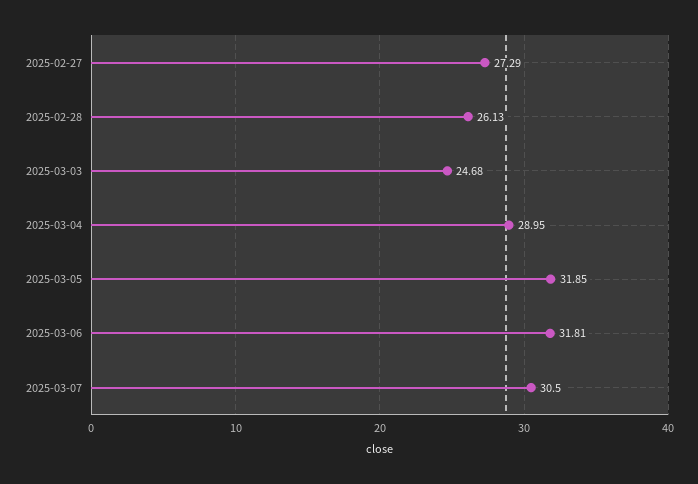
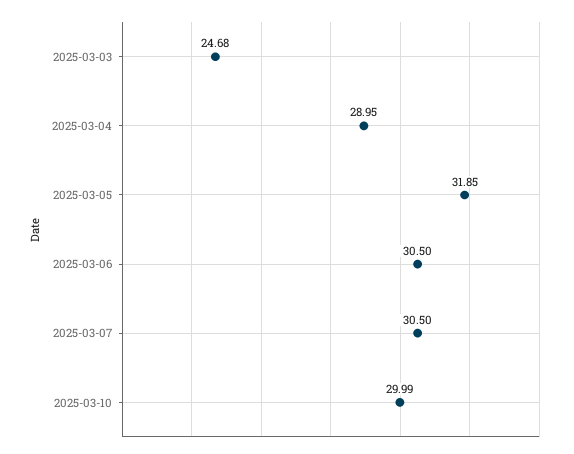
2025-02-27: 27.29 -> none
2025-02-28: 26.13 -> none
2025-03-06: 31.81 -> 30.5
2025-03-10: none -> 29.99

